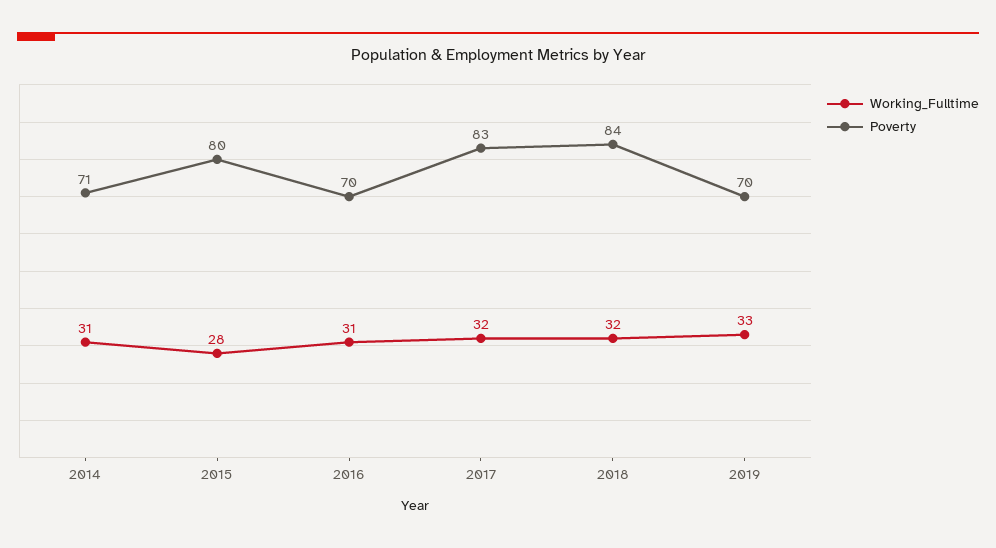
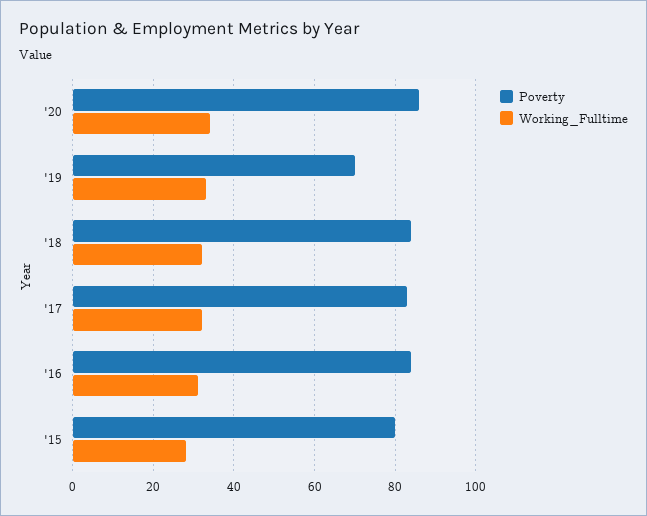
Working_Fulltime, 2014: 31 -> none
Poverty, 2014: 71 -> none
Poverty, 2016: 70 -> 85
Poverty, '20: none -> 85
Working_Fulltime, '20: none -> 35

